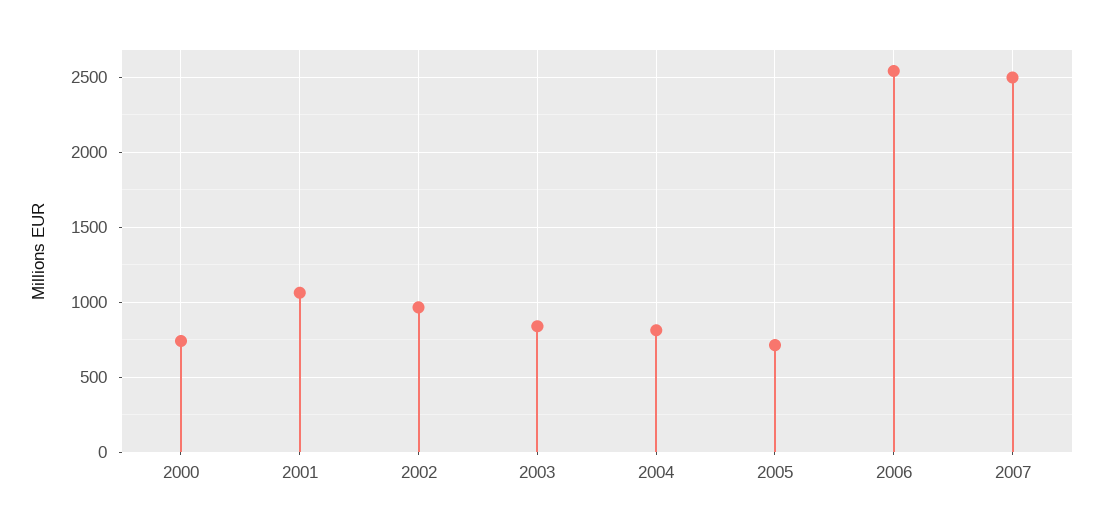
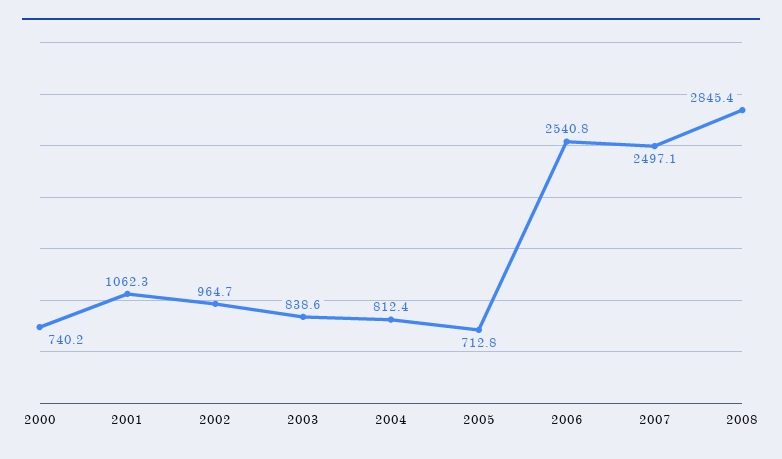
2008: none -> 2845.4

